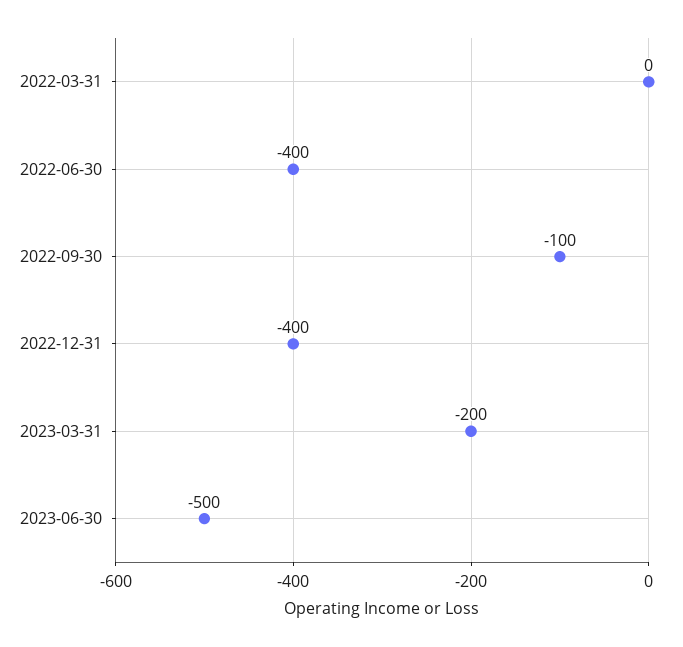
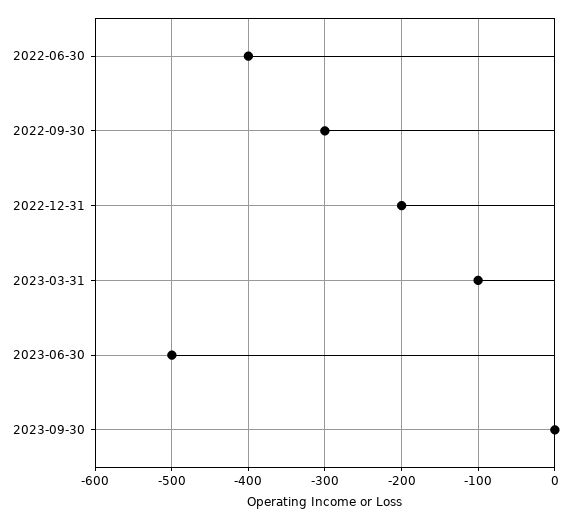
2022-03-31: 0 -> none
2022-09-30: -100 -> -300
2022-12-31: -400 -> -200
2023-03-31: -200 -> -100
2023-09-30: none -> 0

